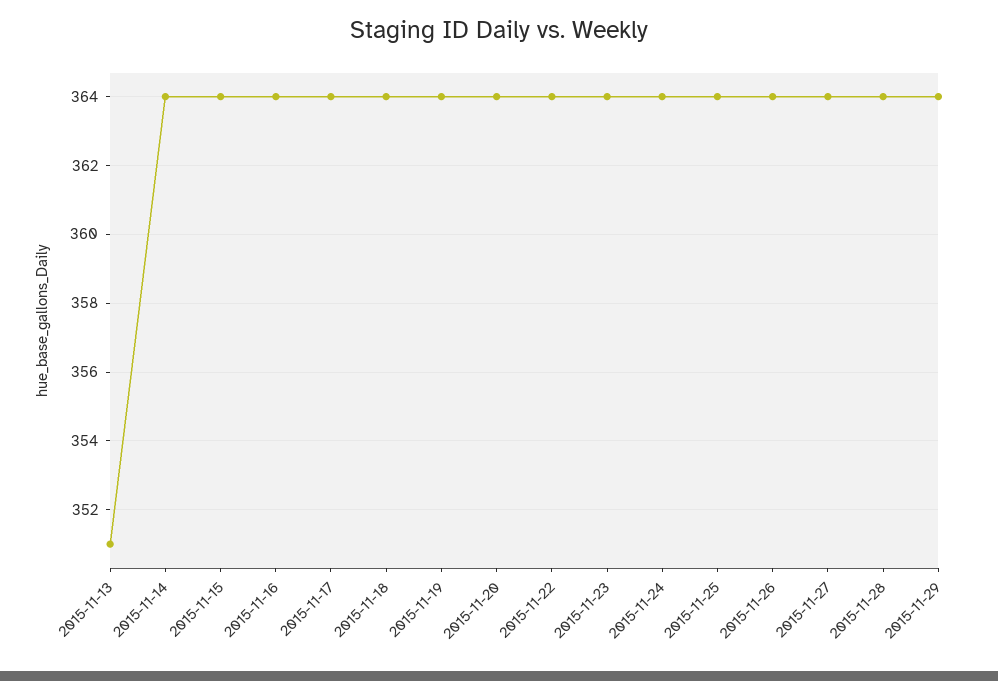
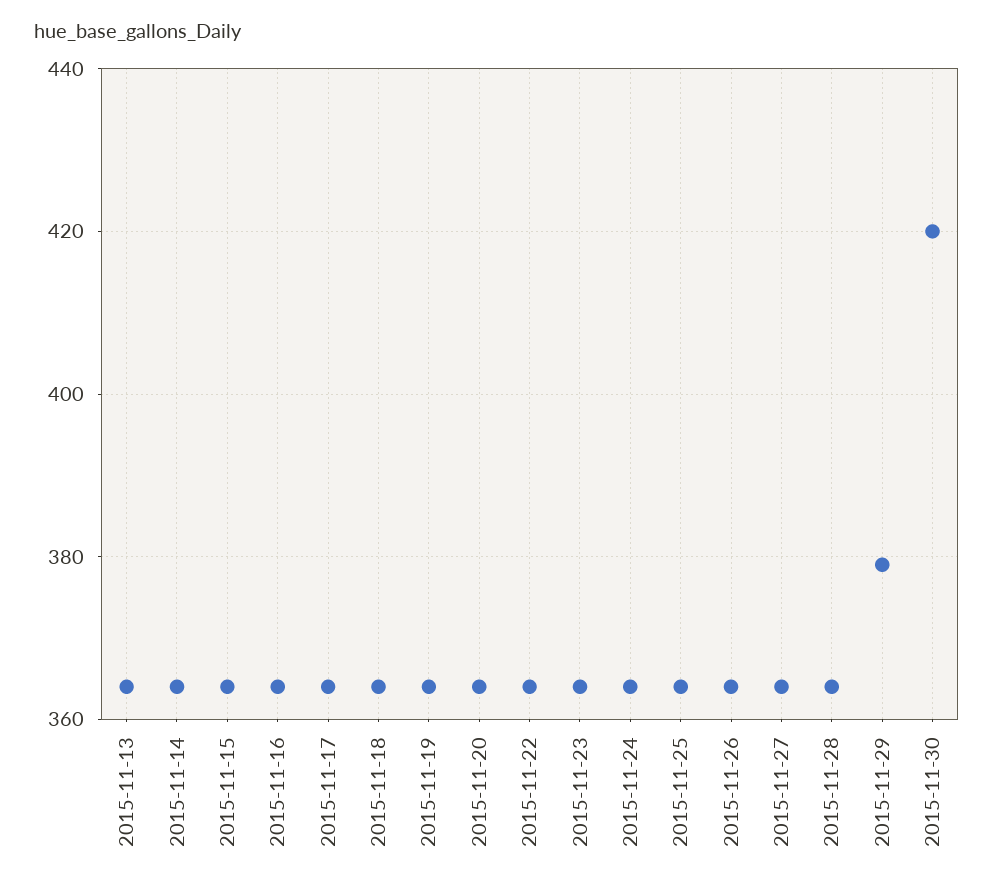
2015-11-13: 351 -> 365
2015-11-29: 364 -> 380
2015-11-30: none -> 420

